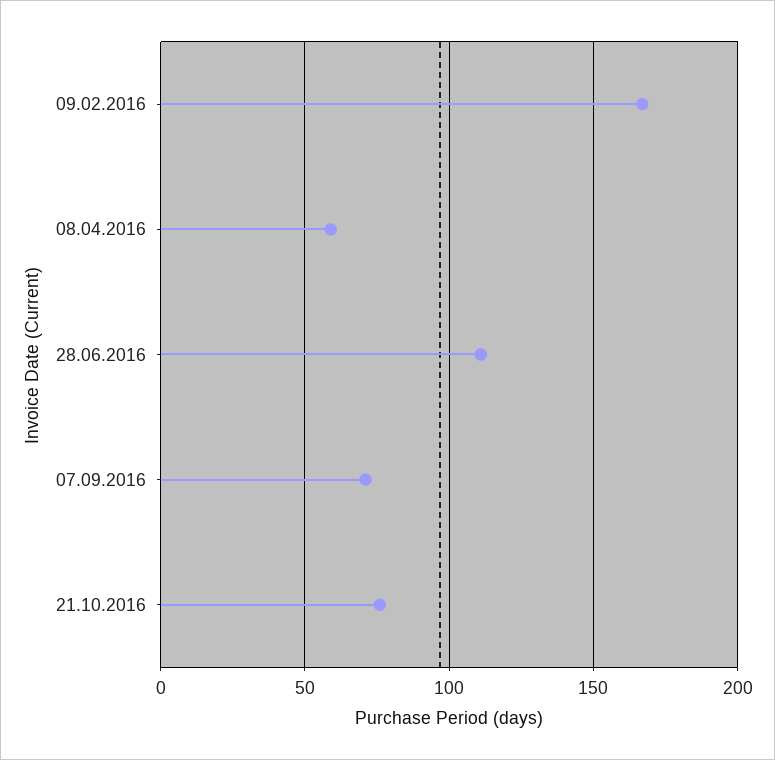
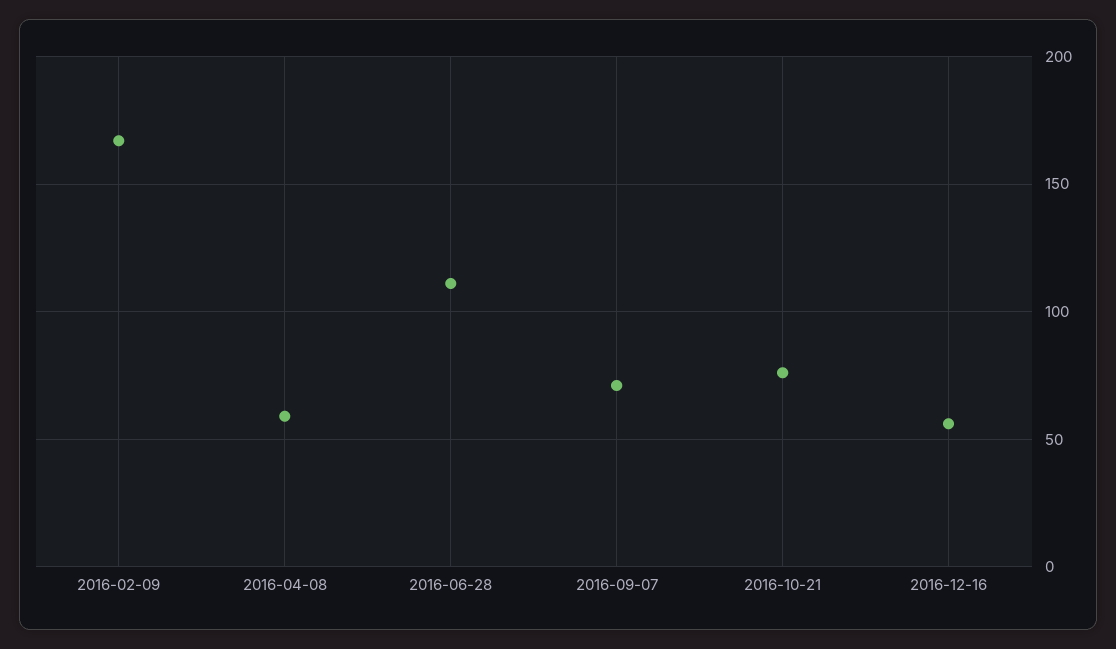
2016-12-16: none -> 55

